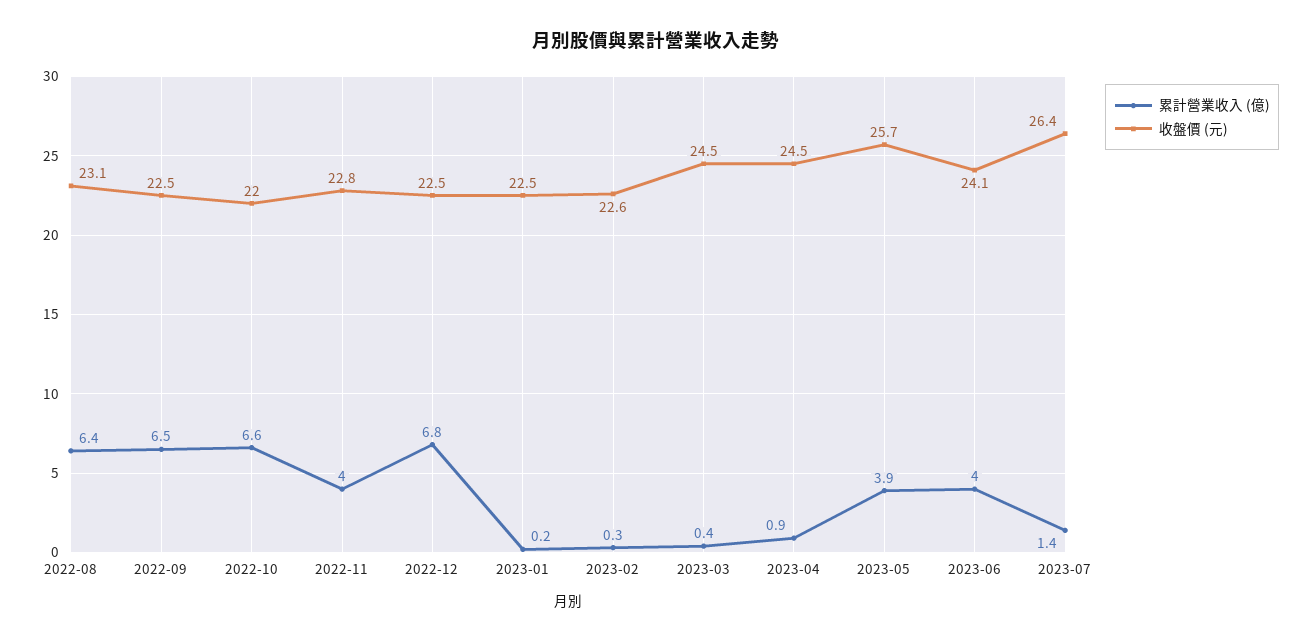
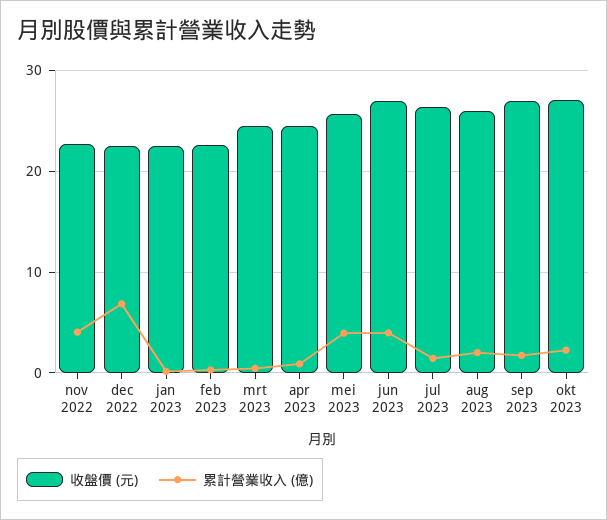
累計營業收入 (億), 2022-08: 6.4 -> none
收盤價 (元), 2022-08: 23.1 -> none
累計營業收入 (億), 2022-09: 6.5 -> none
收盤價 (元), 2022-09: 22.5 -> none
累計營業收入 (億), 2022-10: 6.6 -> none
收盤價 (元), 2022-10: 22 -> none
收盤價 (元), 2023-06: 24.1 -> 27
收盤價 (元), aug 2023: none -> 26
累計營業收入 (億), aug 2023: none -> 2
收盤價 (元), sep 2023: none -> 27
累計營業收入 (億), sep 2023: none -> 2
收盤價 (元), okt 2023: none -> 27
累計營業收入 (億), okt 2023: none -> 2

